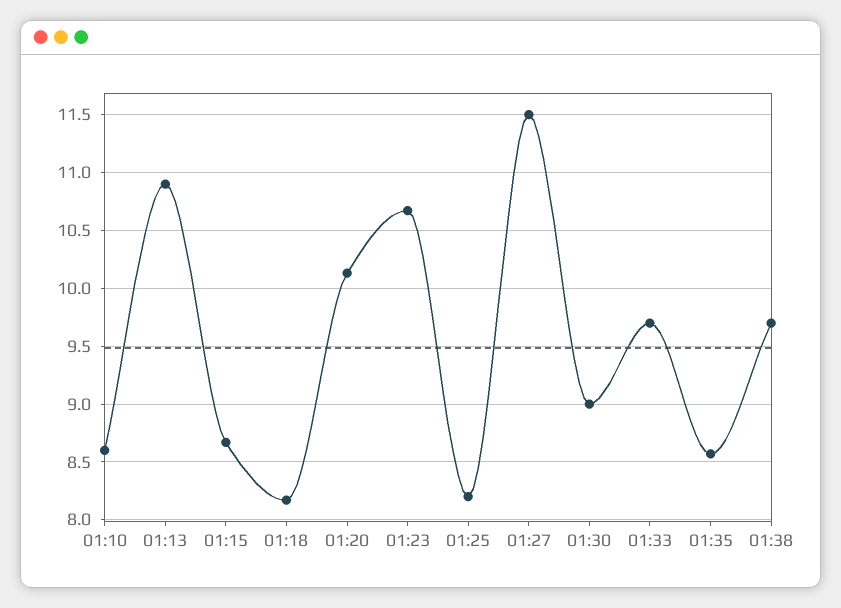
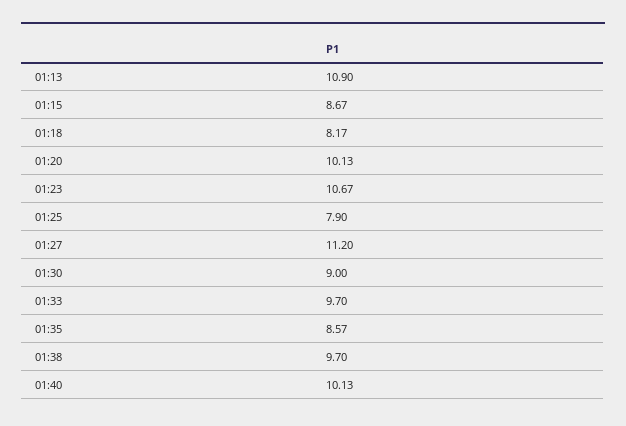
01:10: 8.6 -> none
01:25: 8.2 -> 7.9
01:27: 11.5 -> 11.2
01:40: none -> 10.13

